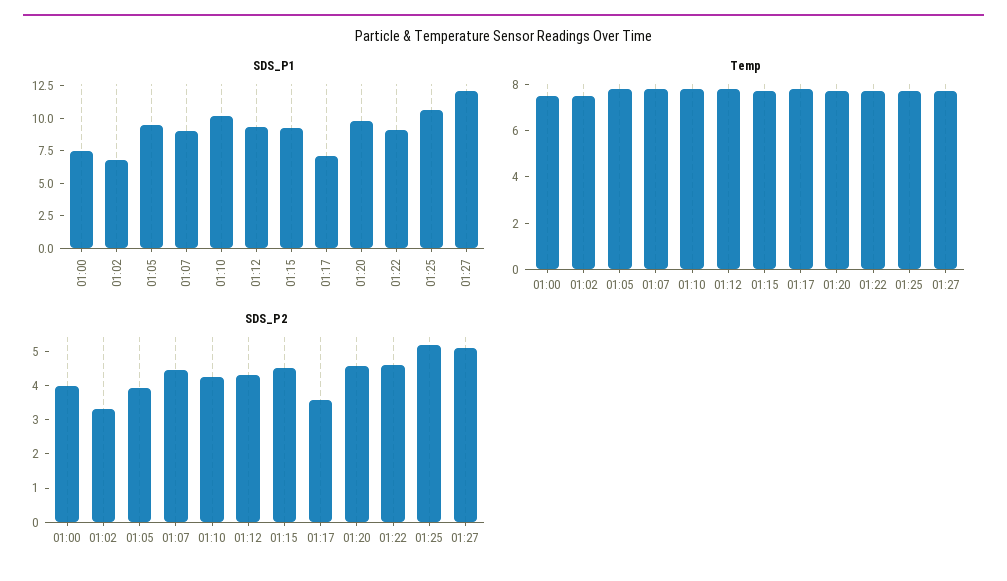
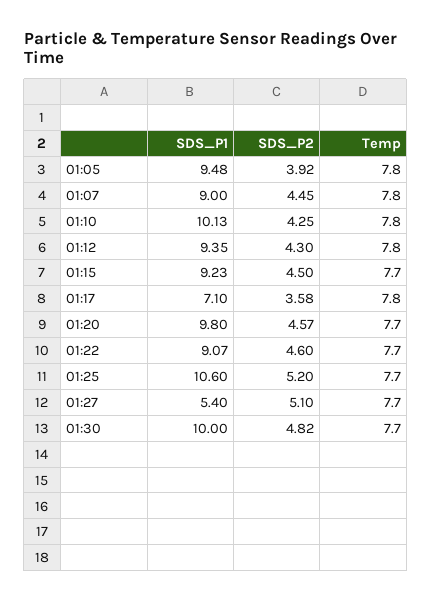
SDS_P1, 01:00: 7.5 -> none
SDS_P1, 01:02: 7.5 -> none
SDS_P1, 01:27: 12.5 -> 5.4
Temp, 01:00: 7.5 -> none
Temp, 01:02: 7.5 -> none
SDS_P2, 01:00: 4 -> none
SDS_P2, 01:02: 3.25 -> none
SDS_P1, 01:30: none -> 10
SDS_P2, 01:30: none -> 4.82
Temp, 01:30: none -> 7.7

